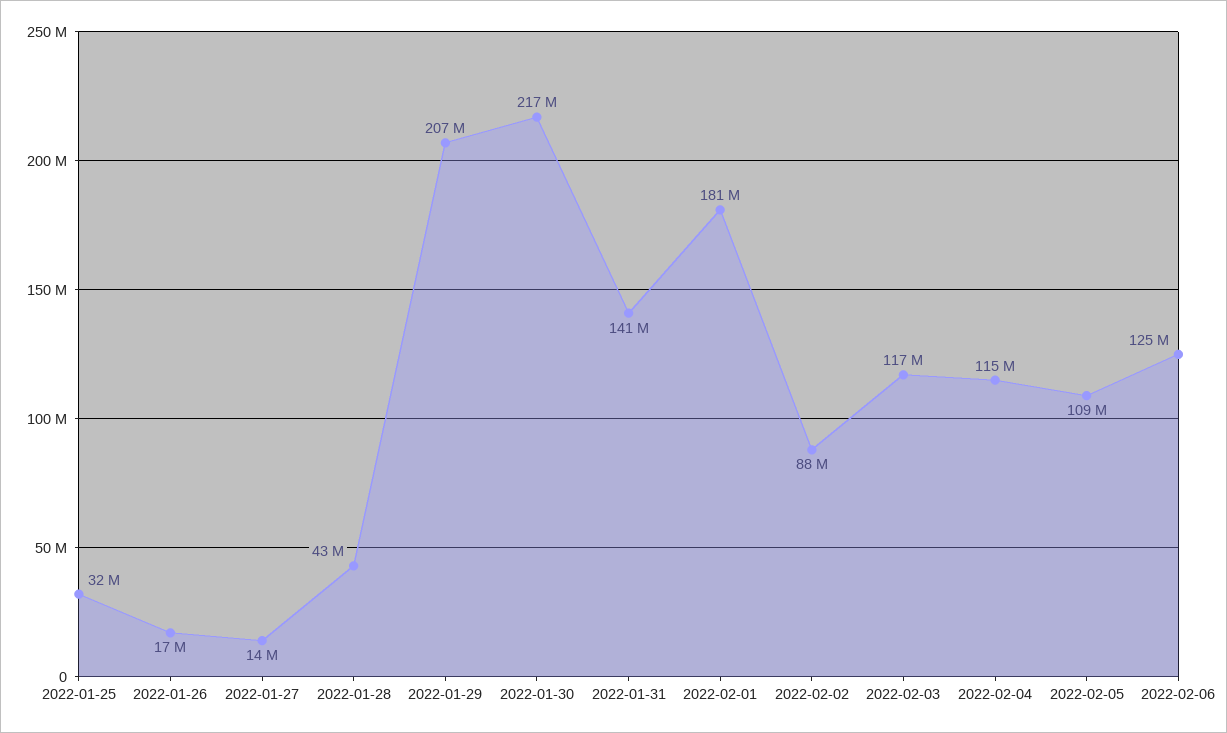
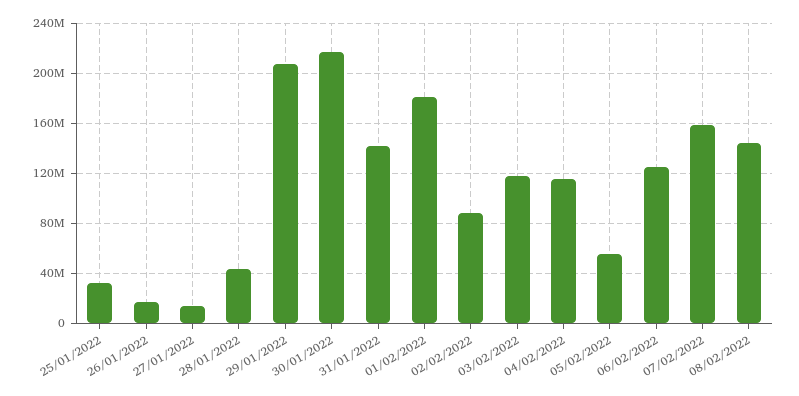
2022-02-05: 109000000 -> 55000000
07/02/2022: none -> 160000000
08/02/2022: none -> 145000000

